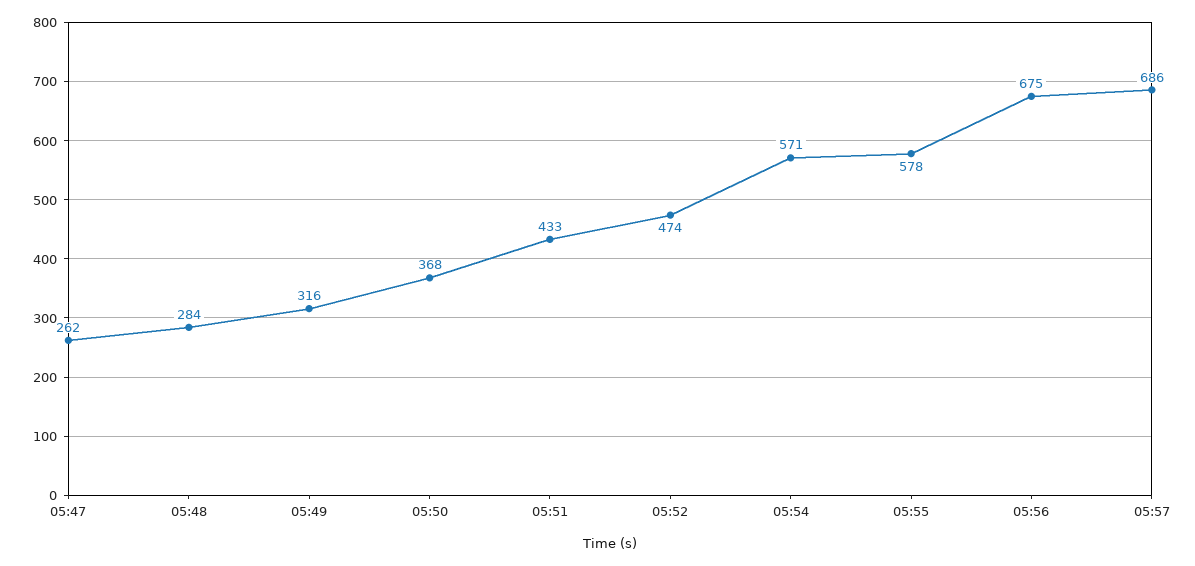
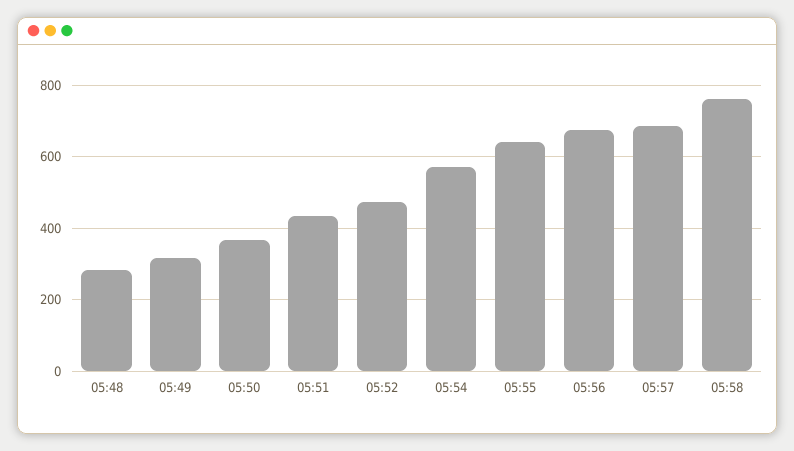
05:47: 262 -> none
05:55: 578 -> 640
05:58: none -> 760

